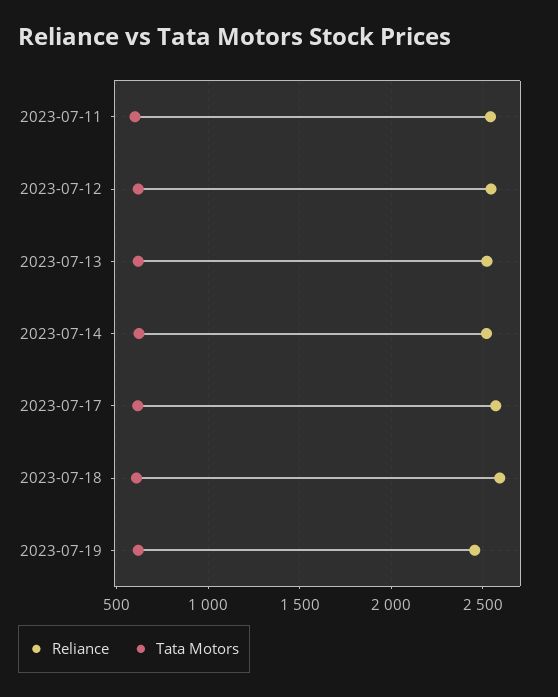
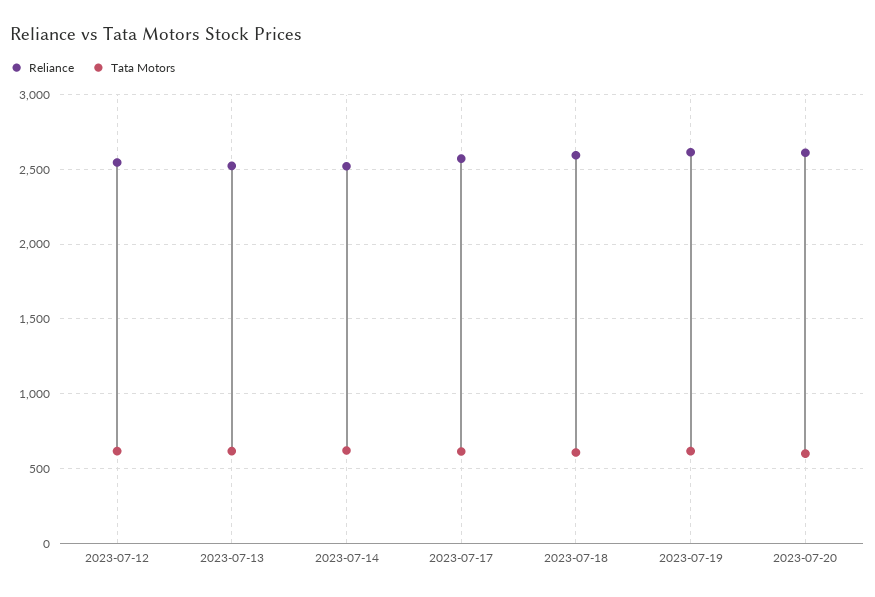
Reliance, 2023-07-11: 2550 -> none
Tata Motors, 2023-07-11: 600 -> none
Reliance, 2023-07-19: 2450 -> 2600
Reliance, 2023-07-20: none -> 2600
Tata Motors, 2023-07-20: none -> 600

